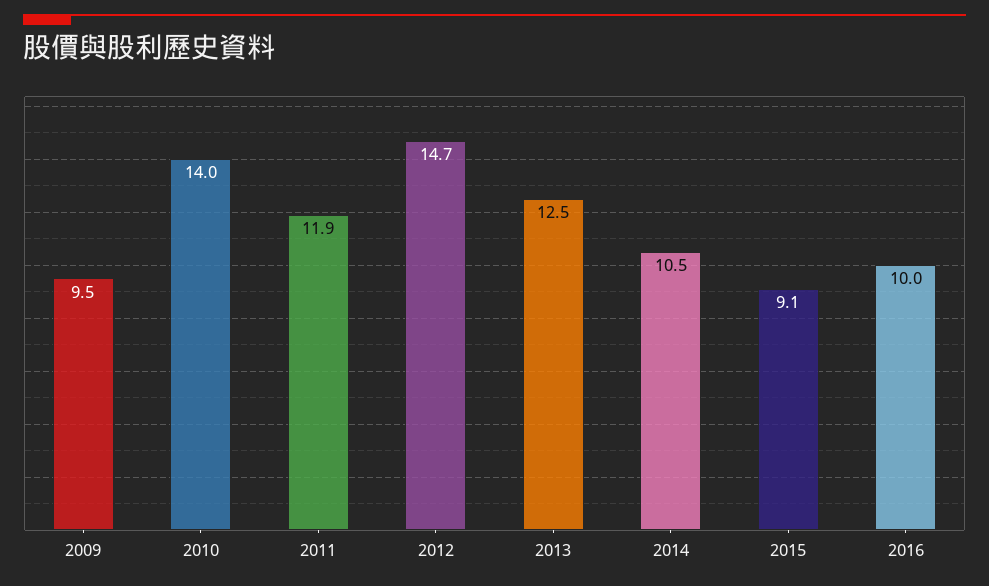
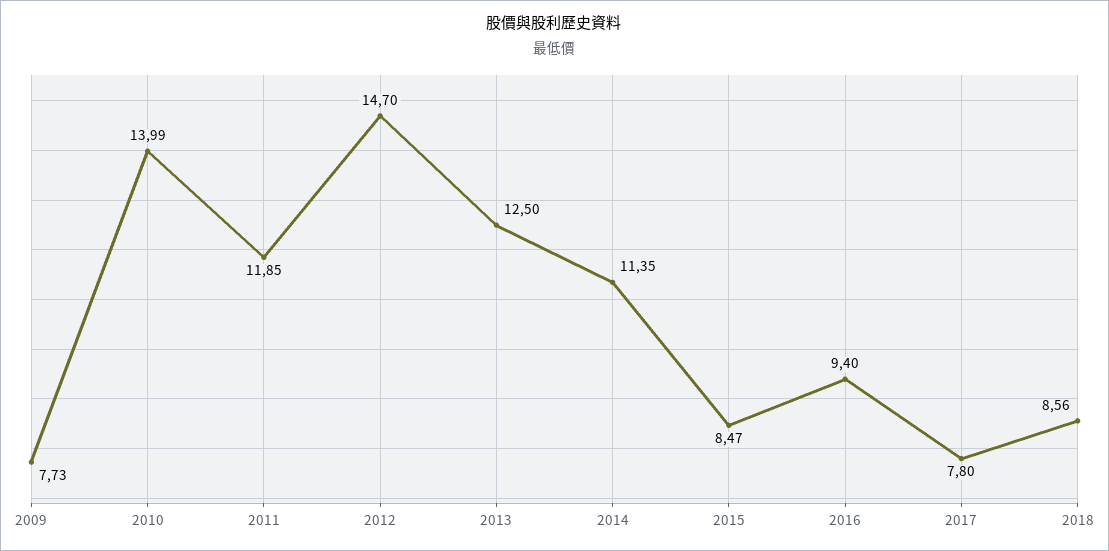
2009: 9.5 -> 7.73
2014: 10.5 -> 11.35
2015: 9.1 -> 8.47
2016: 10 -> 9.4
2017: none -> 7.8
2018: none -> 8.56

